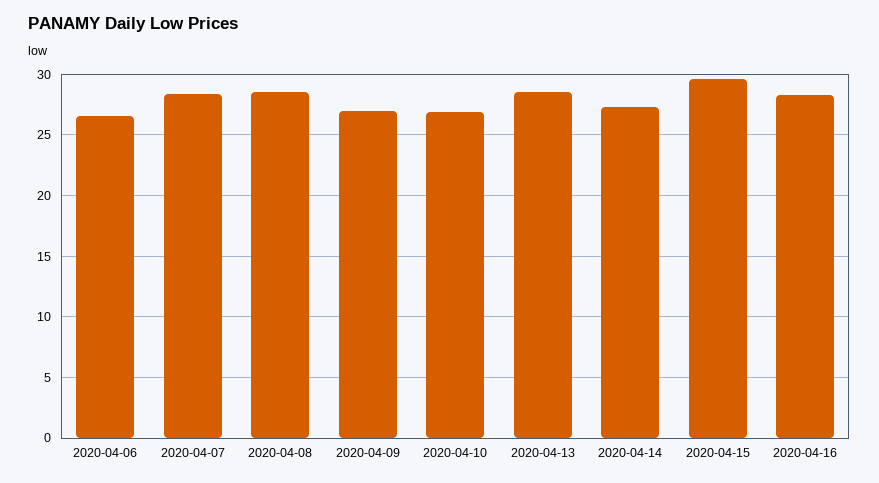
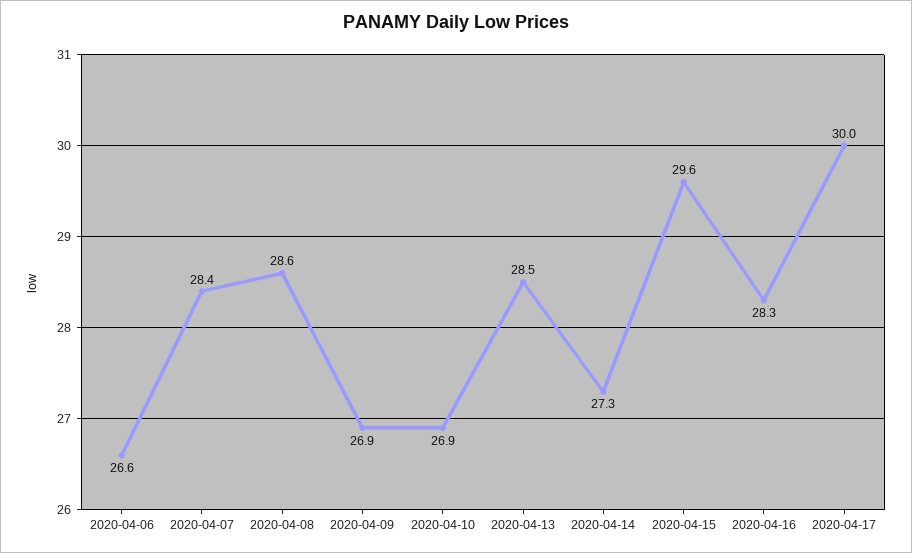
2020-04-17: none -> 30

